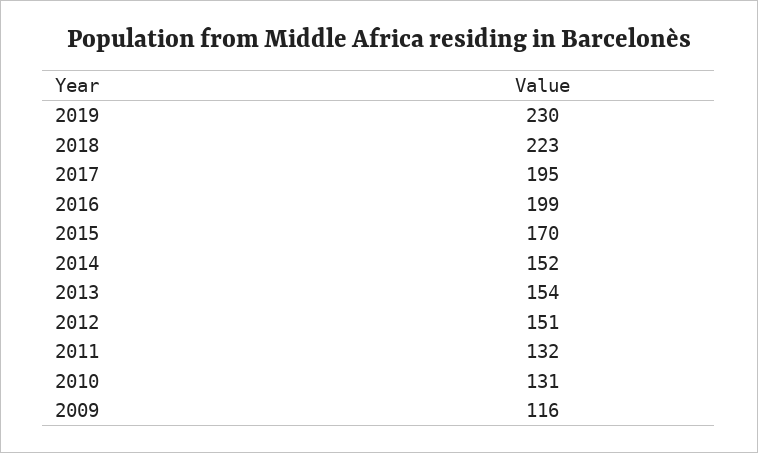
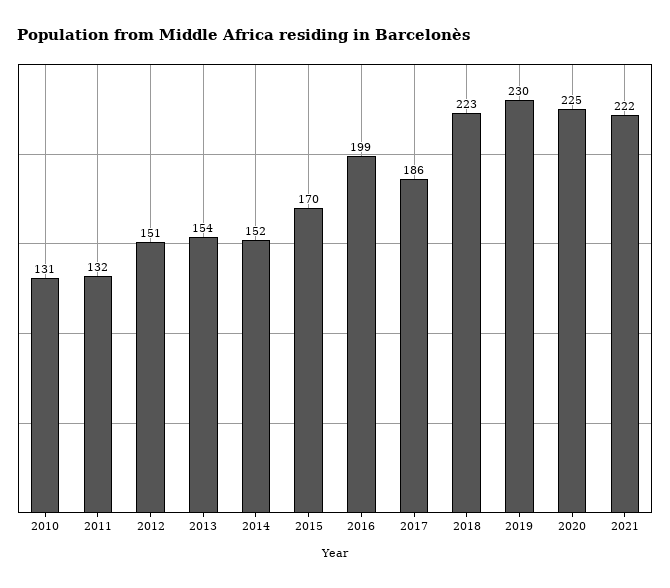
2017: 195 -> 186
2009: 116 -> none
2020: none -> 225
2021: none -> 222

